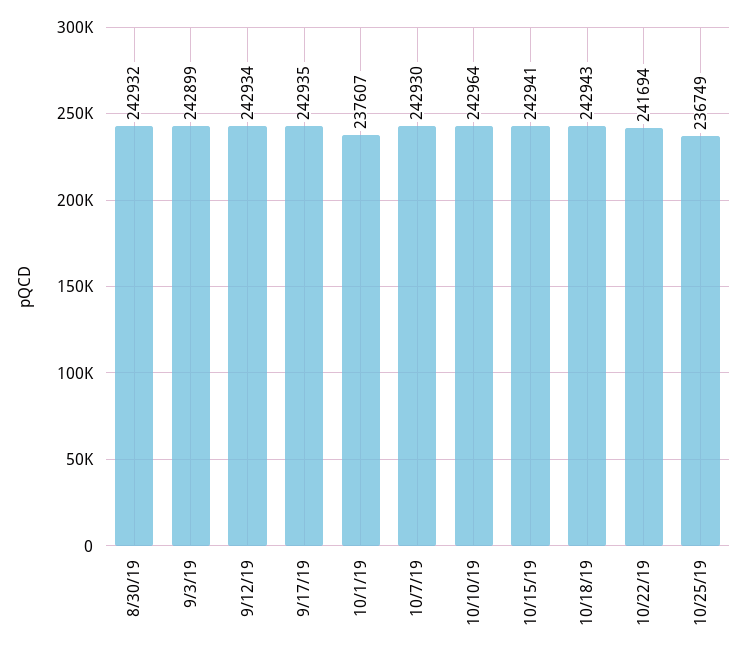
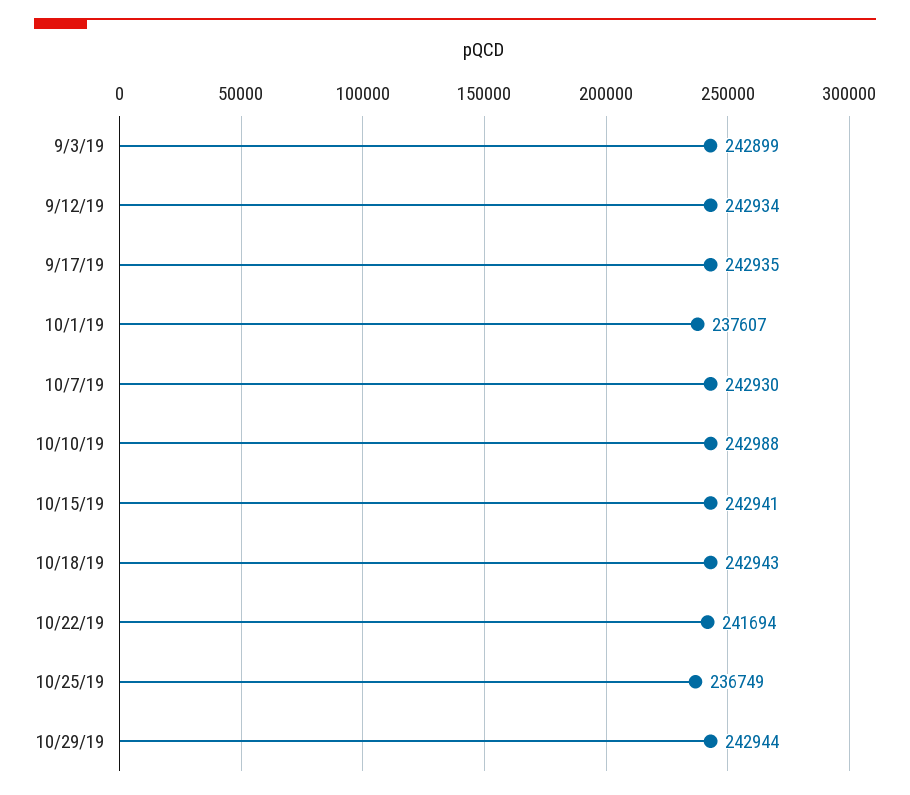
8/30/19: 242932 -> none
10/10/19: 242964 -> 242988
10/29/19: none -> 242944

